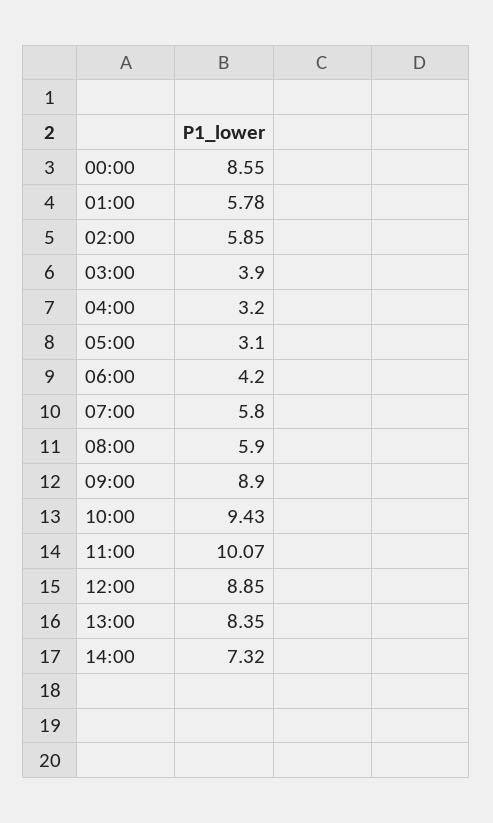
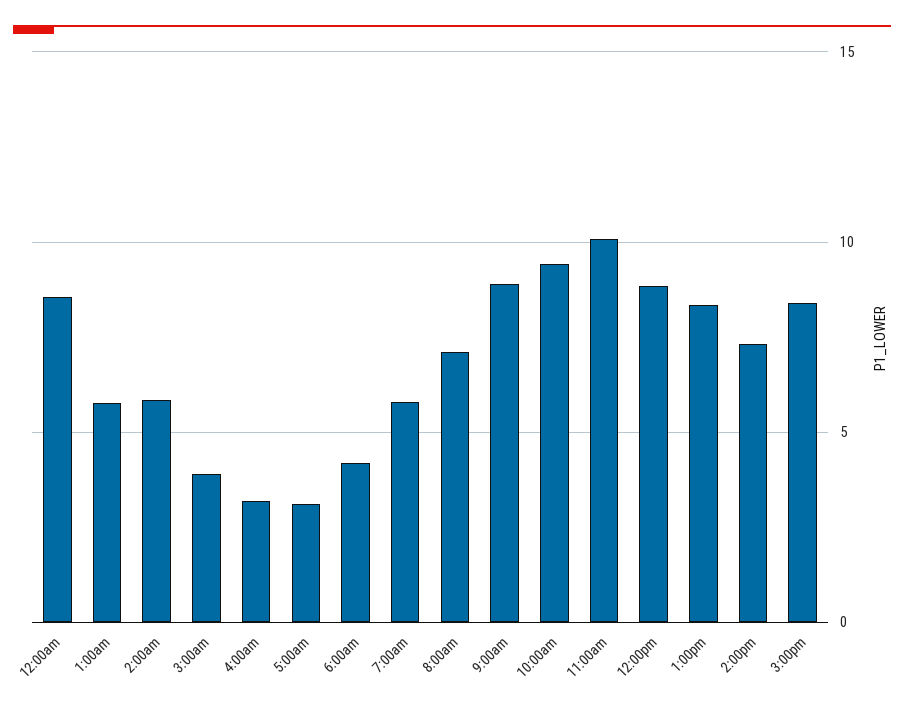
08:00: 5.9 -> 7
3:00pm: none -> 8.5

